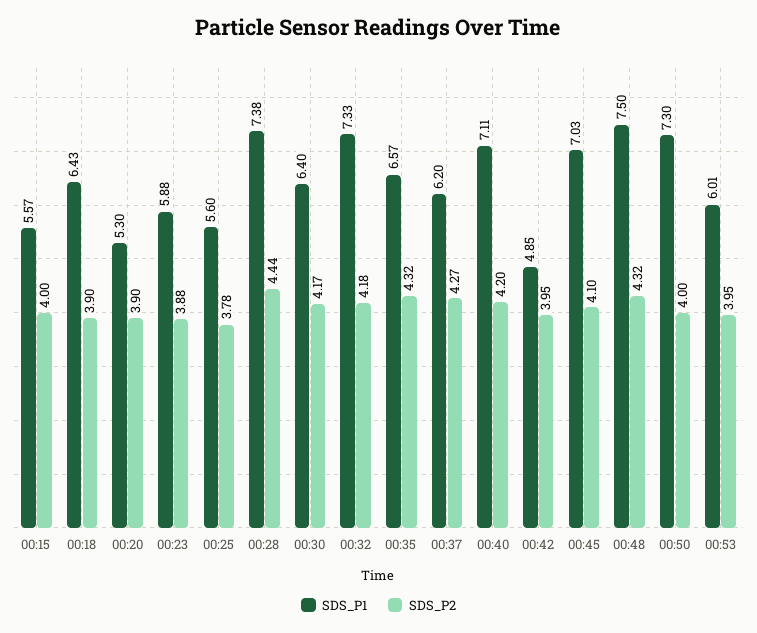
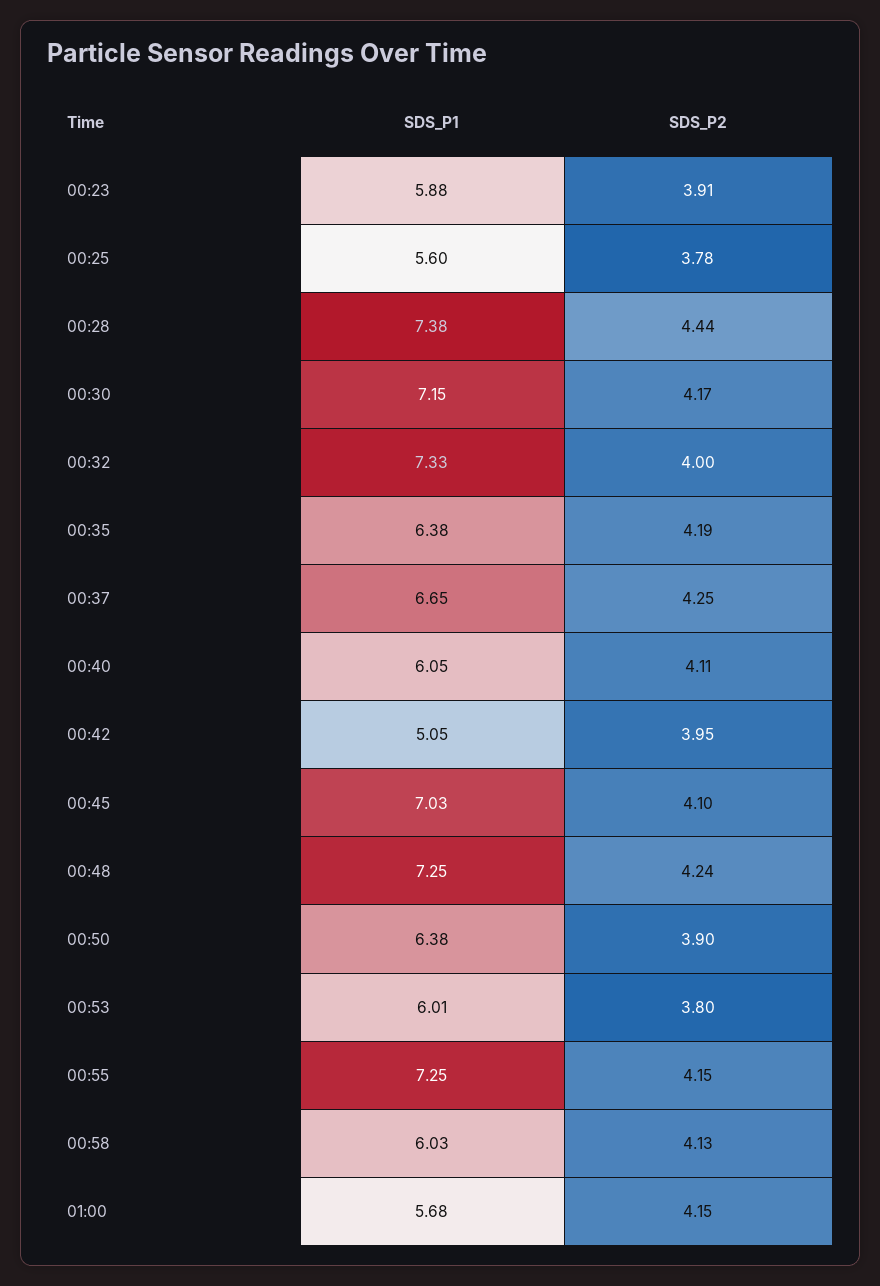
SDS_P1, 00:15: 5.57 -> none
SDS_P2, 00:15: 4 -> none
SDS_P1, 00:18: 6.43 -> none
SDS_P2, 00:18: 3.9 -> none
SDS_P1, 00:20: 5.3 -> none
SDS_P2, 00:20: 3.9 -> none
SDS_P2, 00:23: 3.88 -> 3.91
SDS_P1, 00:30: 6.4 -> 7.15
SDS_P2, 00:32: 4.18 -> 4
SDS_P1, 00:35: 6.57 -> 6.38
SDS_P2, 00:35: 4.32 -> 4.19
SDS_P1, 00:37: 6.2 -> 6.65
SDS_P2, 00:37: 4.27 -> 4.25
SDS_P1, 00:40: 7.11 -> 6.05
SDS_P2, 00:40: 4.2 -> 4.11
SDS_P1, 00:42: 4.85 -> 5.05
SDS_P1, 00:48: 7.5 -> 7.25
SDS_P2, 00:48: 4.32 -> 4.24
SDS_P1, 00:50: 7.3 -> 6.38
SDS_P2, 00:50: 4 -> 3.9
SDS_P2, 00:53: 3.95 -> 3.8
SDS_P1, 00:55: none -> 7.25
SDS_P2, 00:55: none -> 4.15
SDS_P1, 00:58: none -> 6.03
SDS_P2, 00:58: none -> 4.13
SDS_P1, 01:00: none -> 5.68
SDS_P2, 01:00: none -> 4.15

